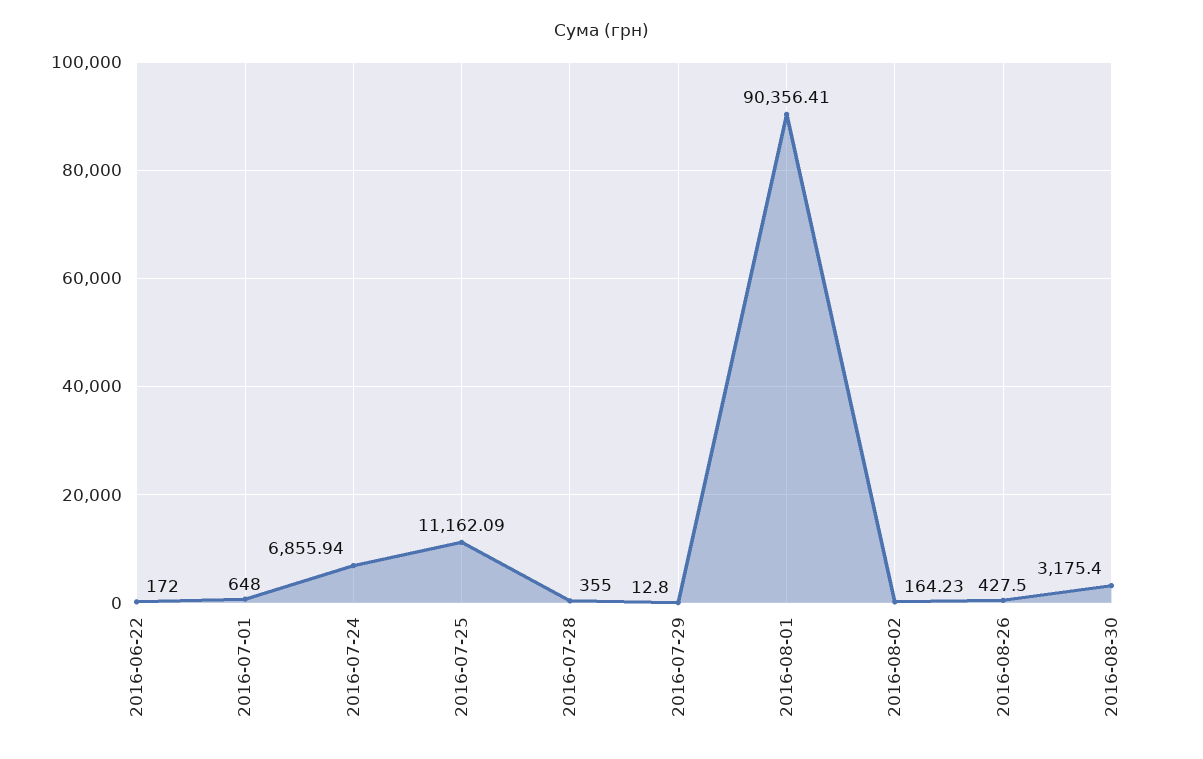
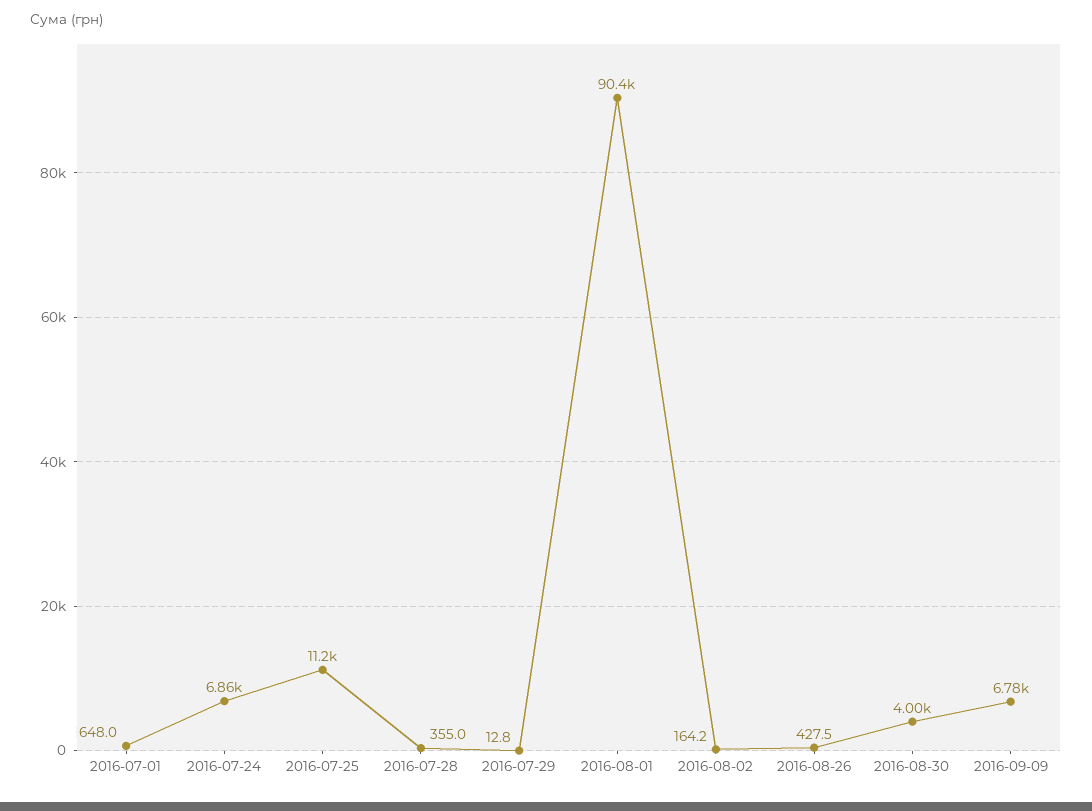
2016-06-22: 172 -> none
2016-08-30: 3175.4 -> 4000
2016-09-09: none -> 6780

